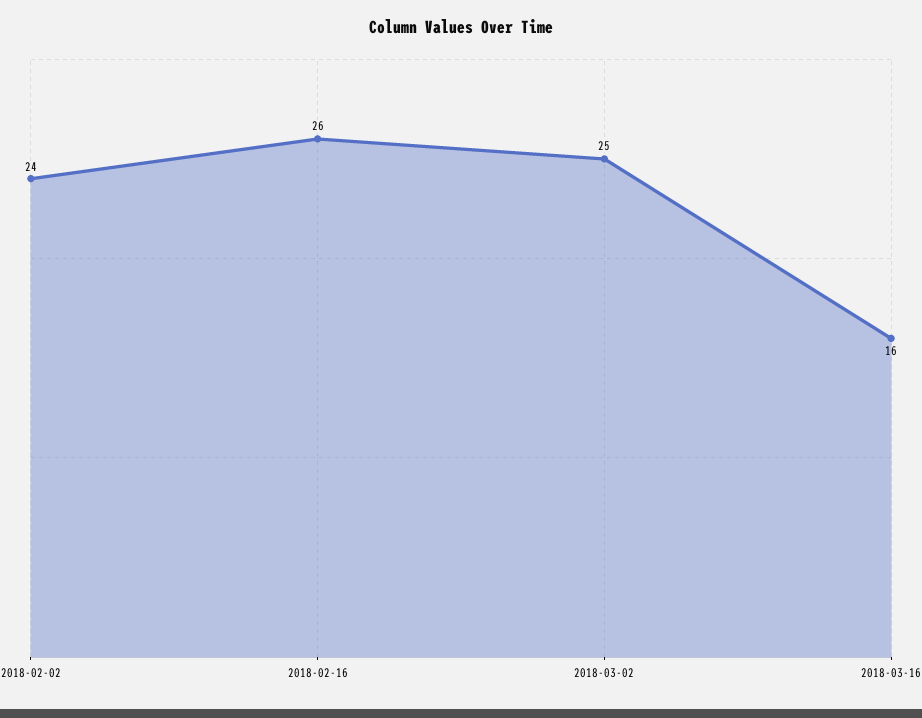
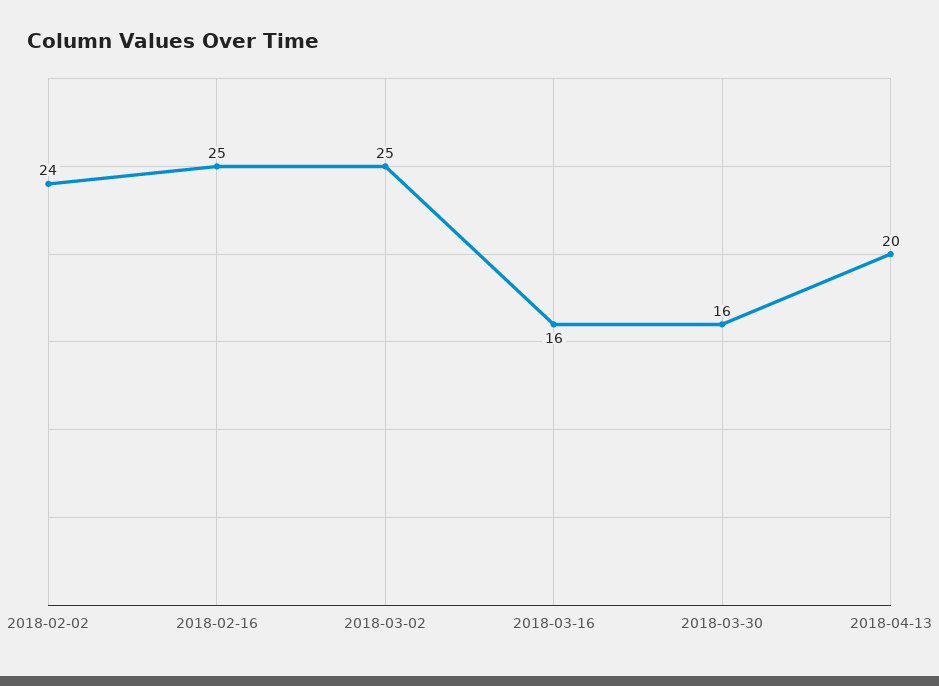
2018-02-16: 26 -> 25
2018-03-30: none -> 16
2018-04-13: none -> 20

